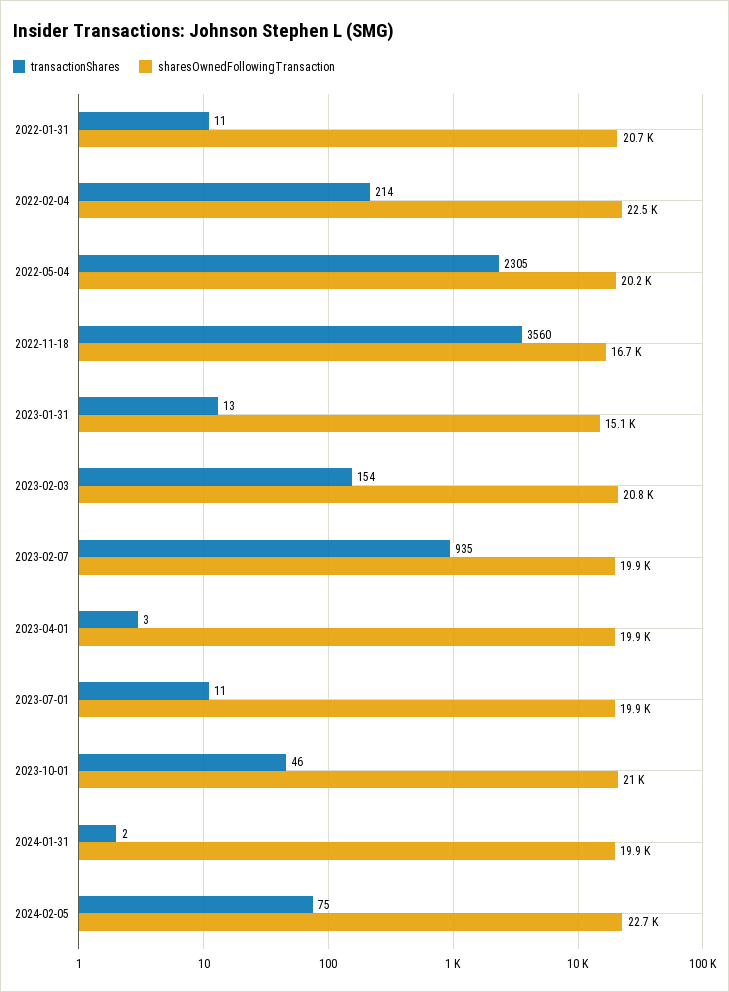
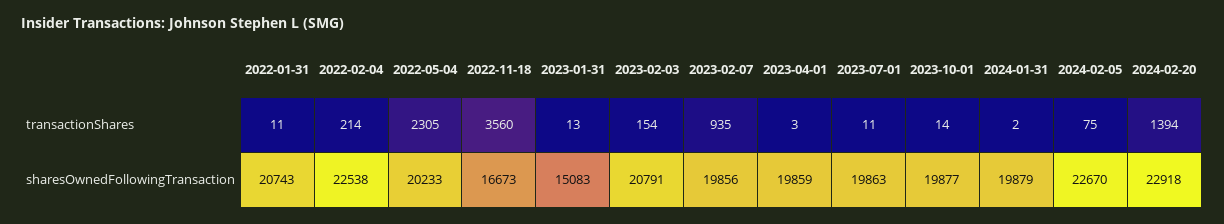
transactionShares, 2023-10-01: 46 -> 14
sharesOwnedFollowingTransaction, 2023-10-01: 21000 -> 19877
transactionShares, 2024-02-20: none -> 1394
sharesOwnedFollowingTransaction, 2024-02-20: none -> 22918

